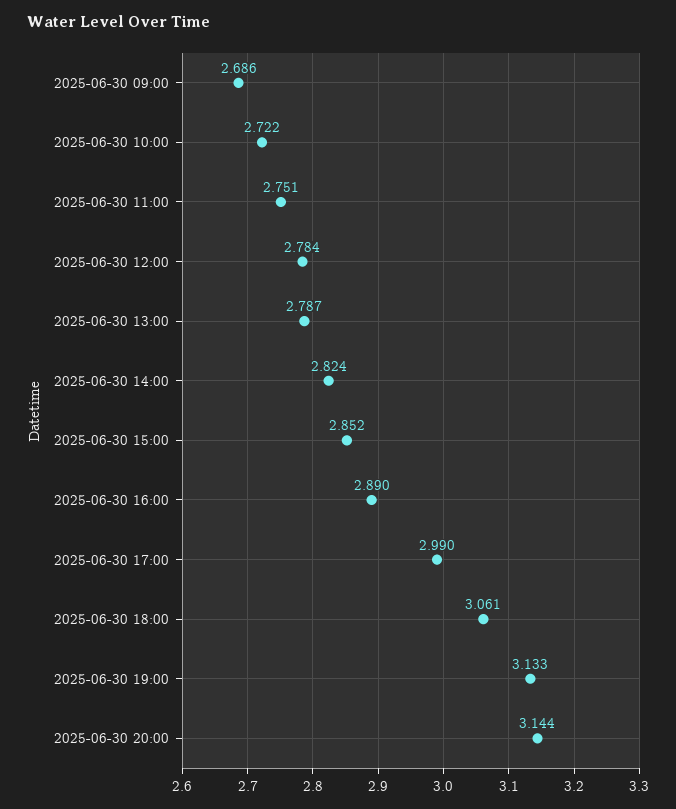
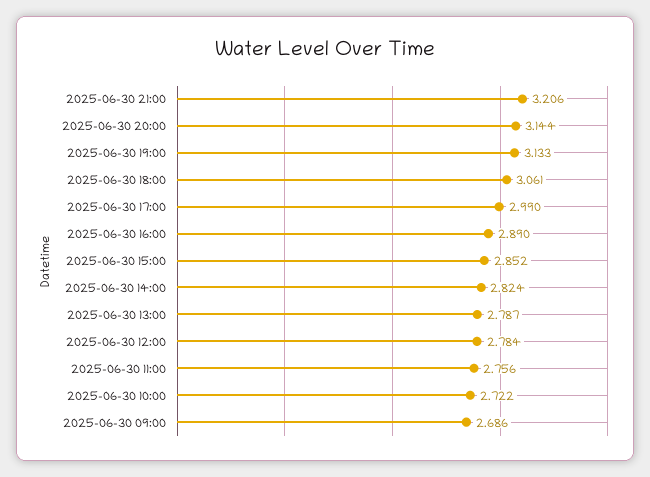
2025-06-30 11:00: 2.751 -> 2.756
2025-06-30 21:00: none -> 3.206

